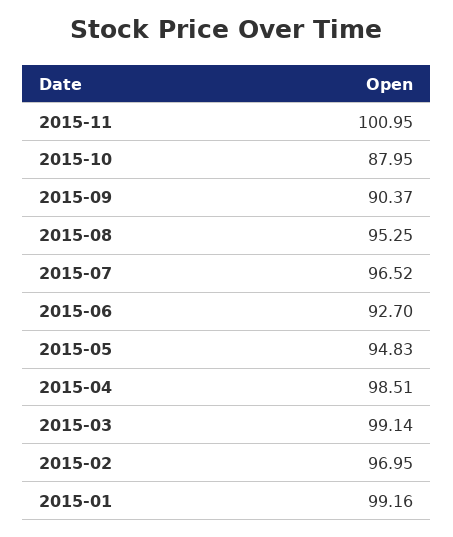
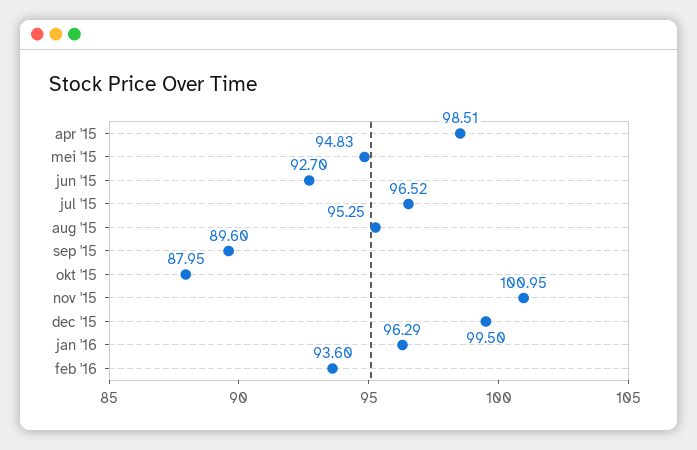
2015-09: 90.37 -> 89.6
2015-03: 99.14 -> none
2015-02: 96.95 -> none
2015-01: 99.16 -> none
dec '15: none -> 99.5
jan '16: none -> 96.29
feb '16: none -> 93.6

